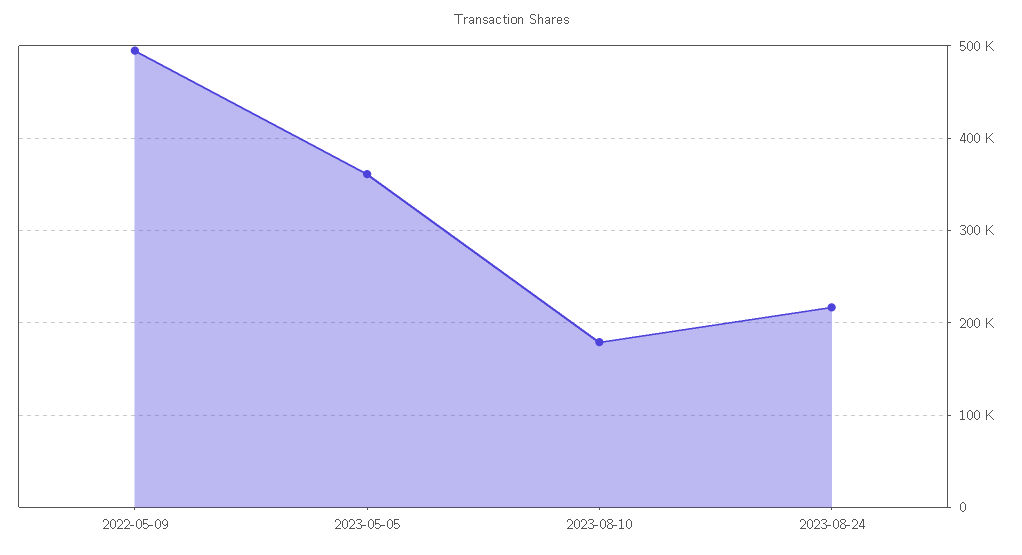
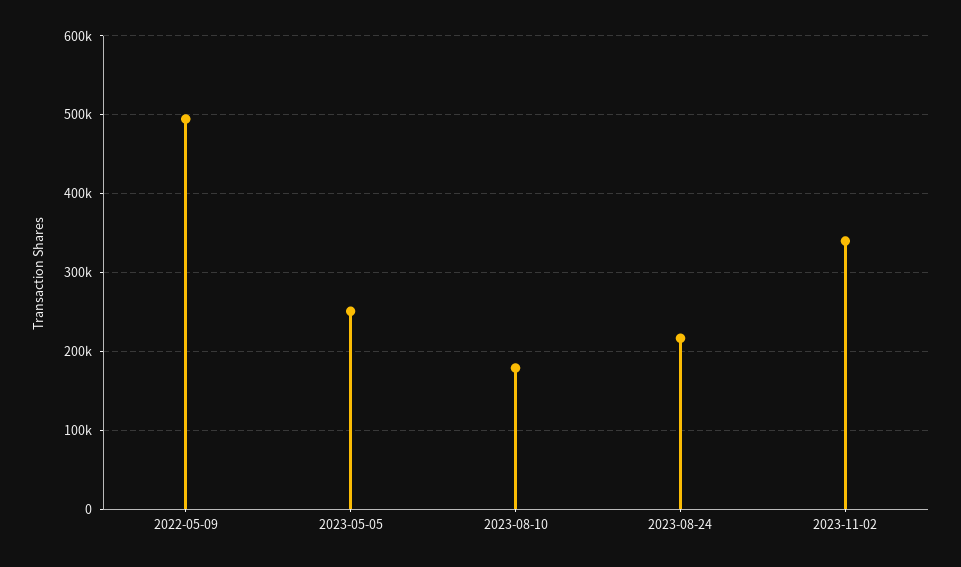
2023-05-05: 360000 -> 250000
2023-11-02: none -> 340000

